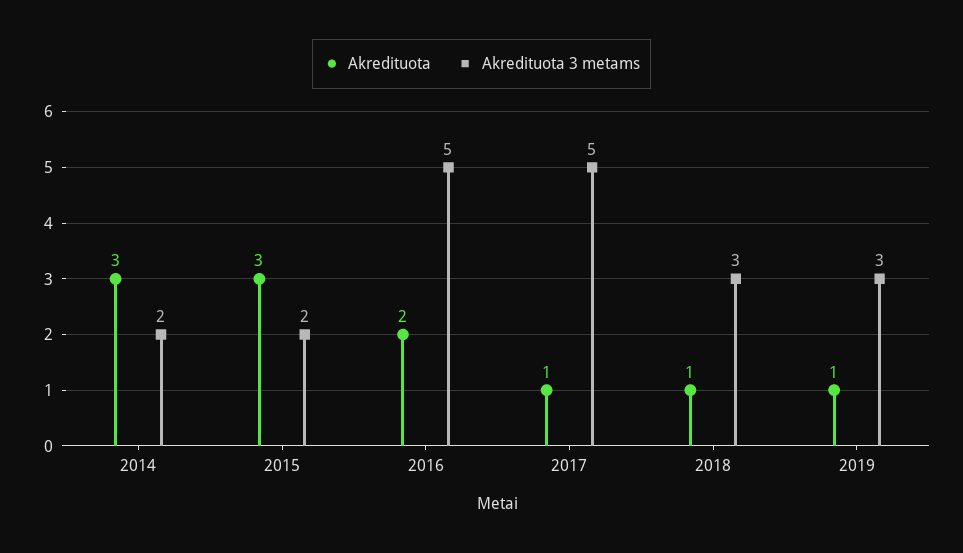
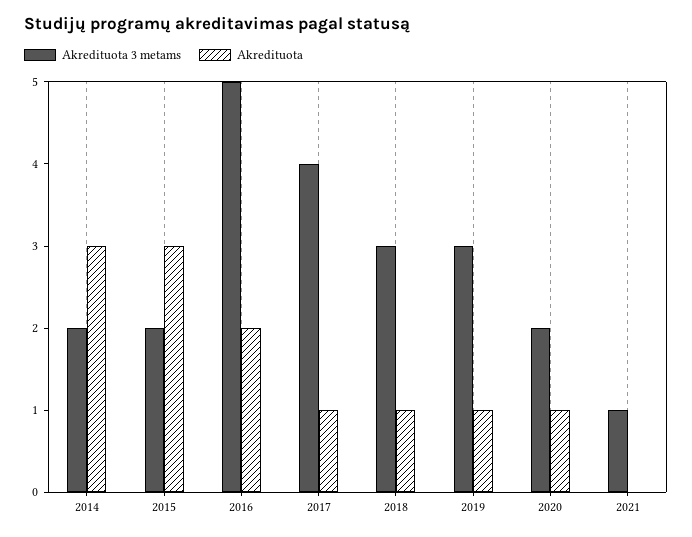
Akredituota 3 metams, 2017: 5 -> 4
Akredituota 3 metams, 2020: none -> 2
Akredituota, 2020: none -> 1
Akredituota 3 metams, 2021: none -> 1
Akredituota, 2021: none -> 0

